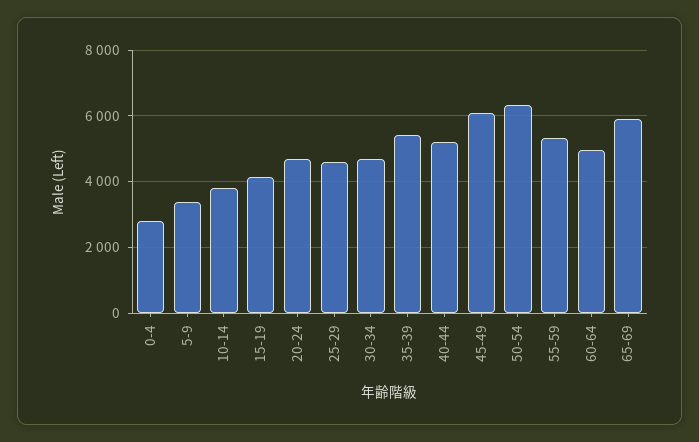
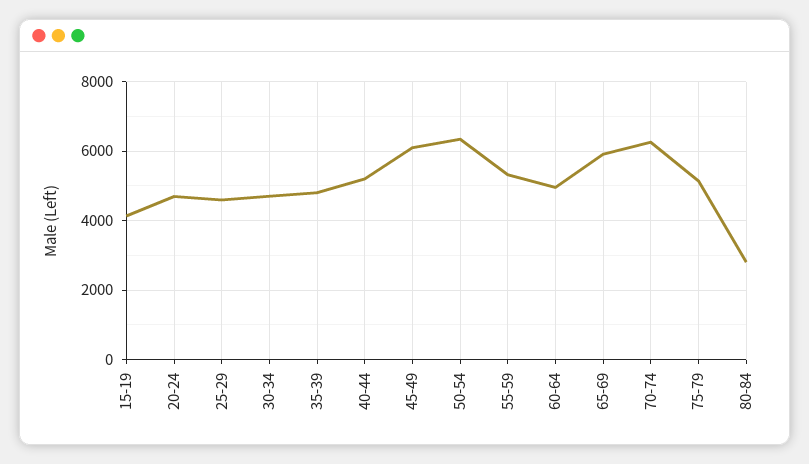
0-4: 2800 -> none
5-9: 3400 -> none
10-14: 3800 -> none
35-39: 5400 -> 4800
70-74: none -> 6200
75-79: none -> 5200
80-84: none -> 2800

